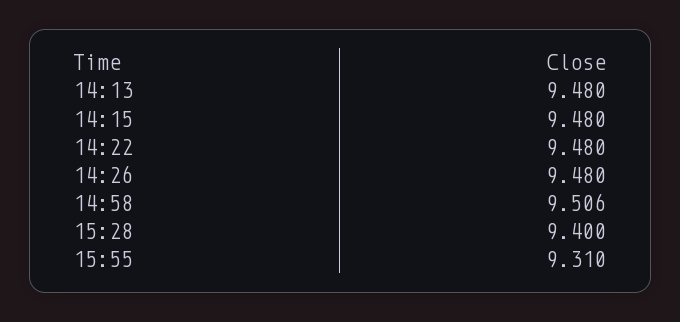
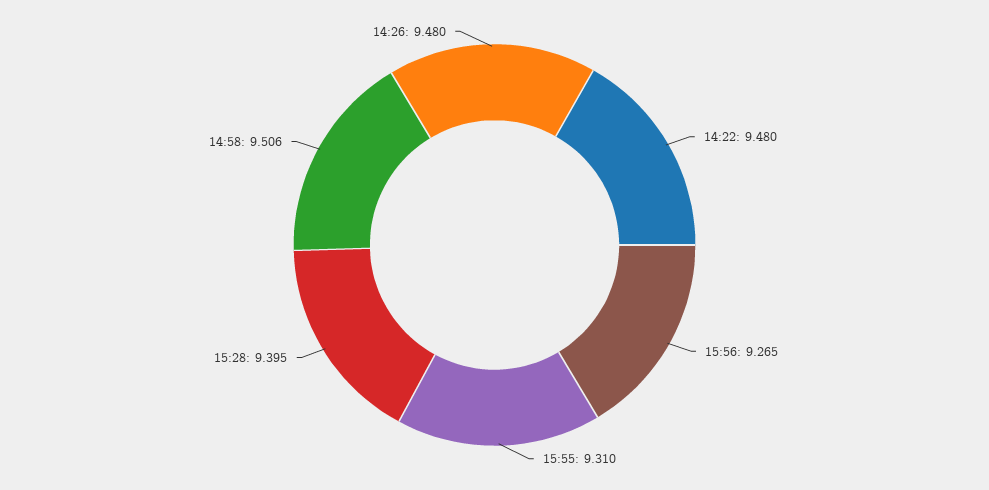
14:13: 9.48 -> none
14:15: 9.48 -> none
15:28: 9.4 -> 9.395
15:56: none -> 9.265

